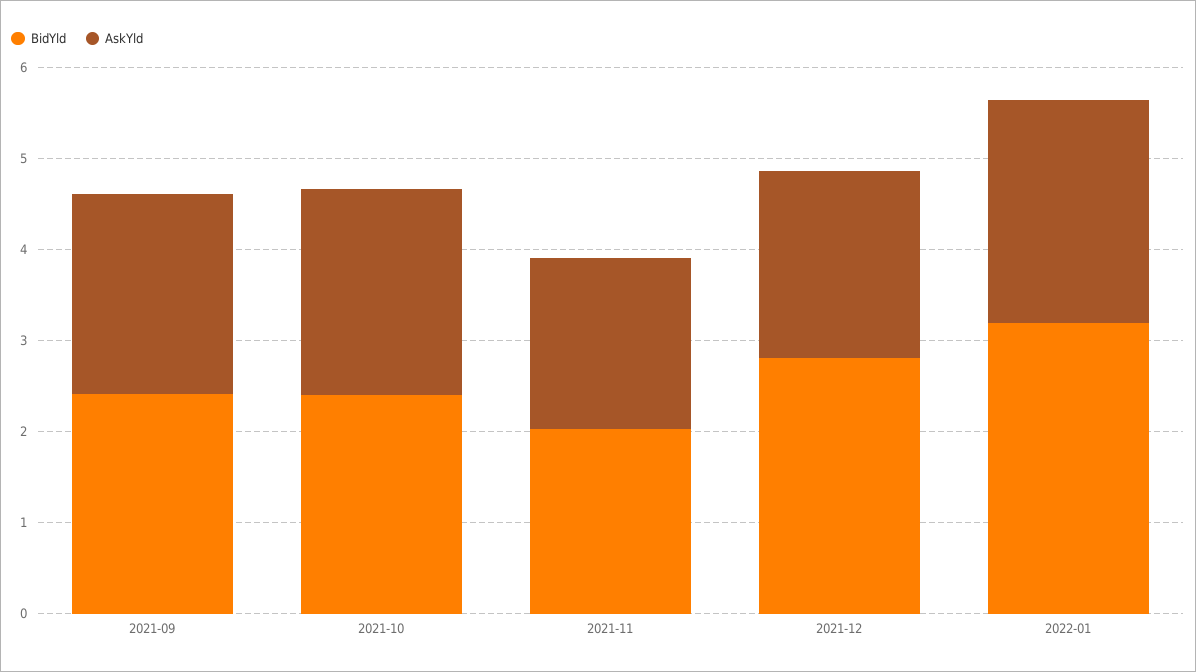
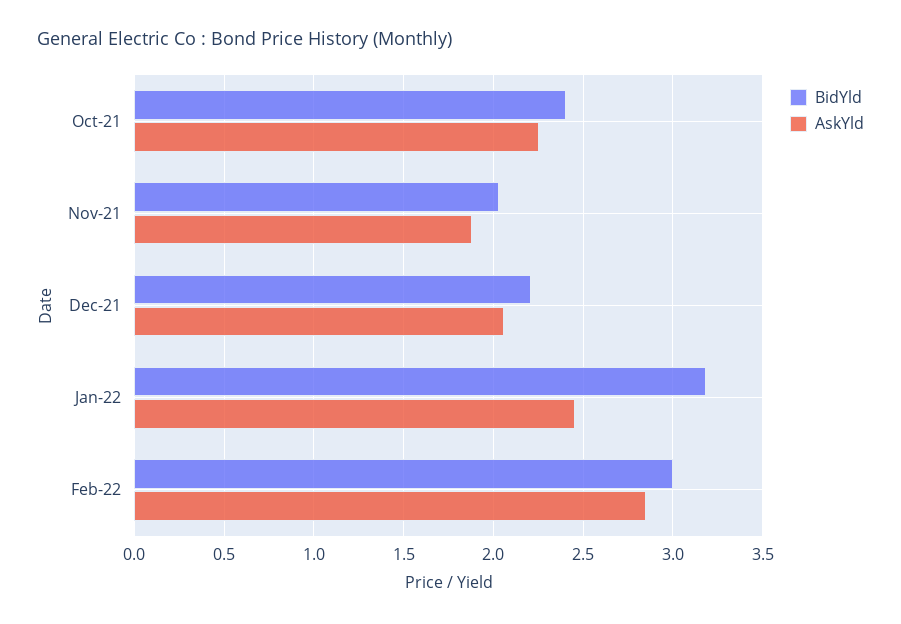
BidYld, 2021-09: 2.4 -> none
AskYld, 2021-09: 2.2 -> none
BidYld, 2021-12: 2.8 -> 2.2
BidYld, Feb-22: none -> 3
AskYld, Feb-22: none -> 2.85

